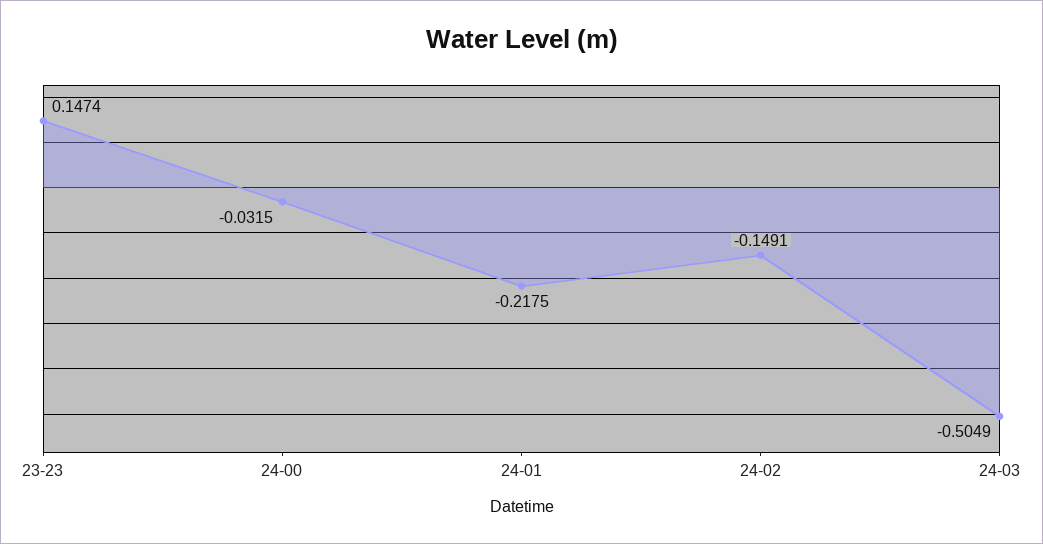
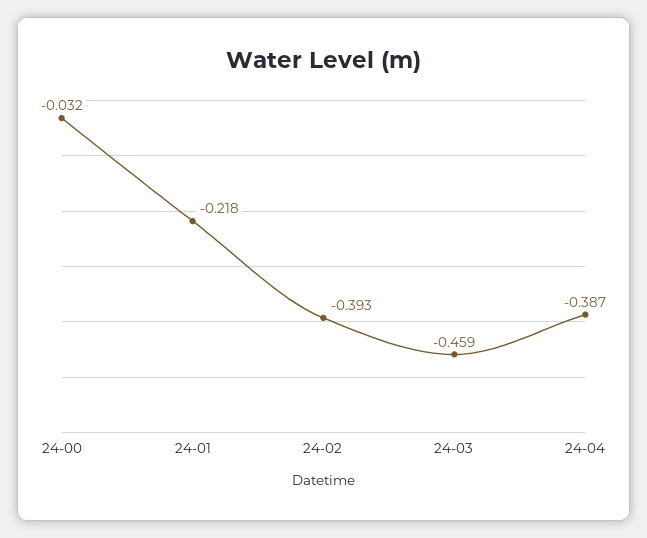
23-23: 0.1474 -> none
24-02: -0.1491 -> -0.393
24-03: -0.5049 -> -0.459
24-04: none -> -0.387

